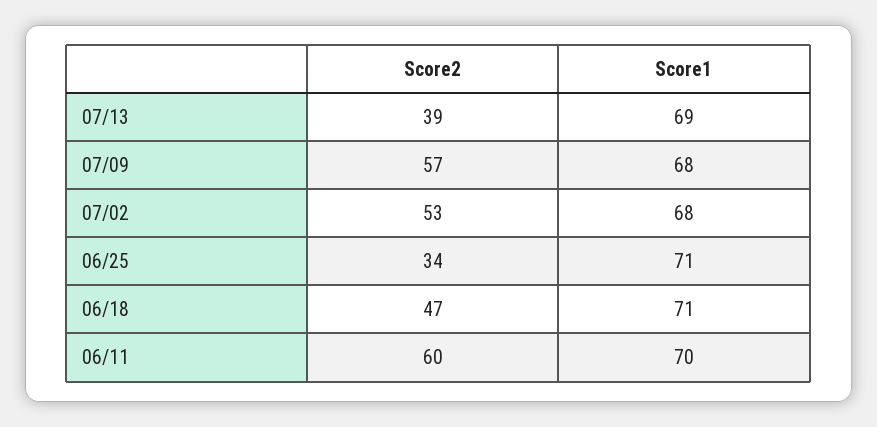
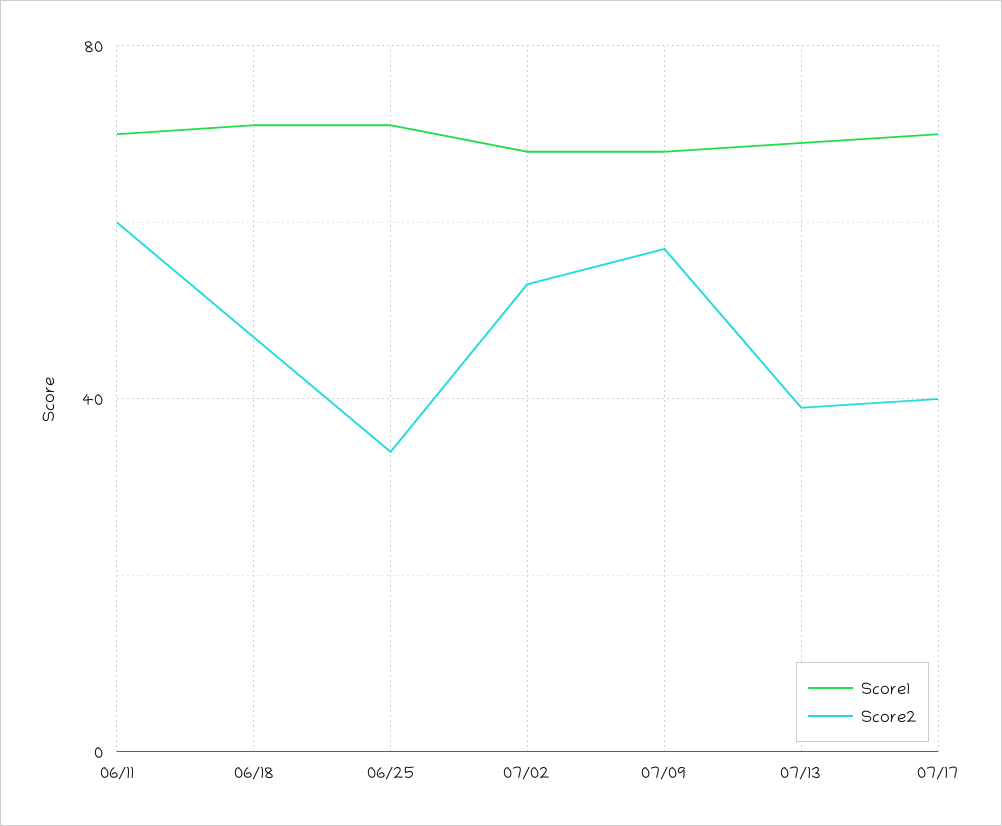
Score1, 07/17: none -> 70
Score2, 07/17: none -> 40

